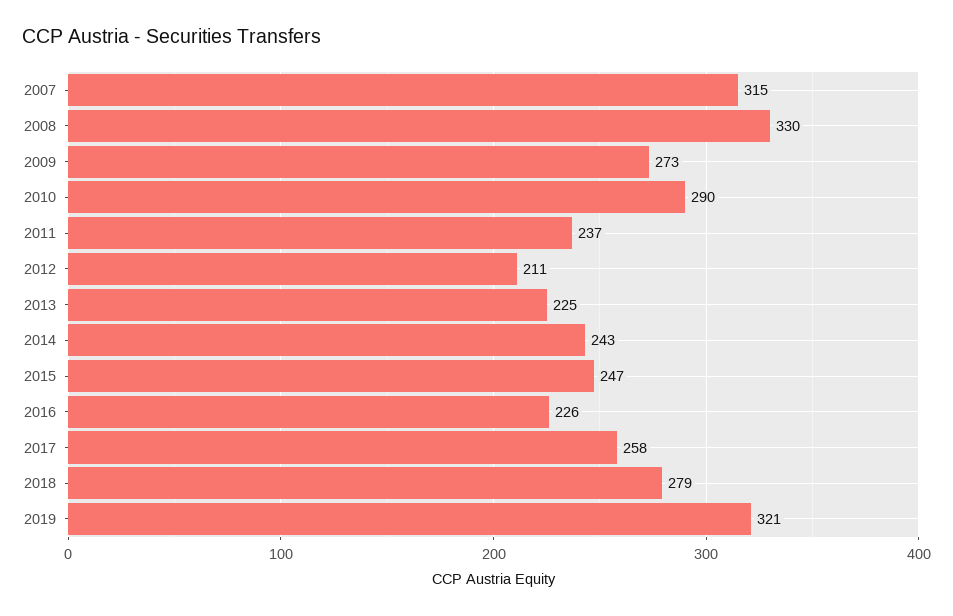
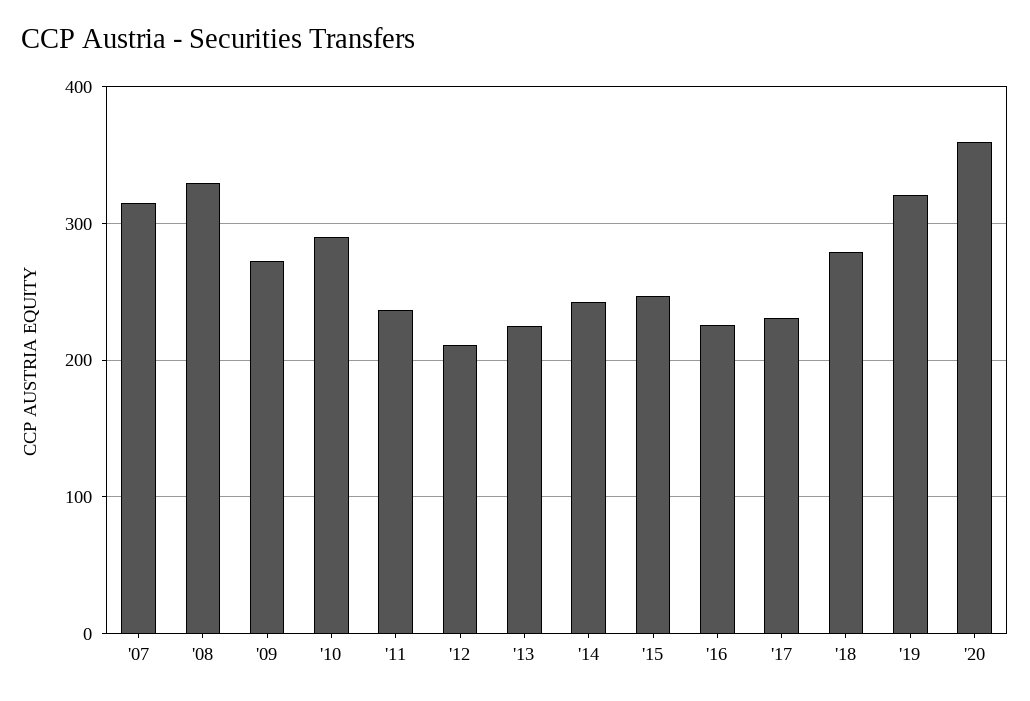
2017: 258 -> 230
'20: none -> 360

